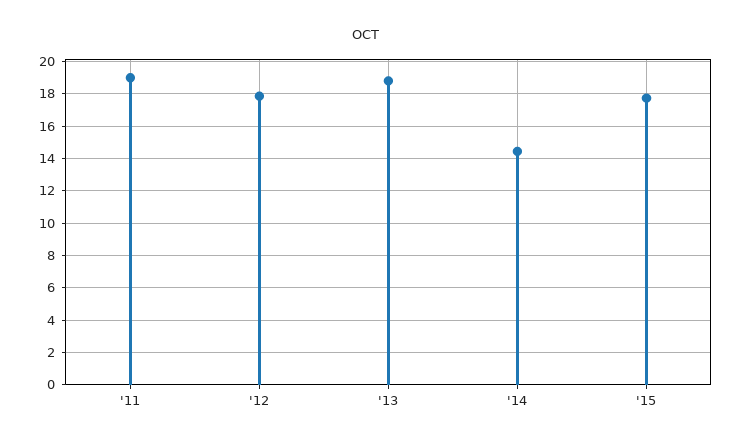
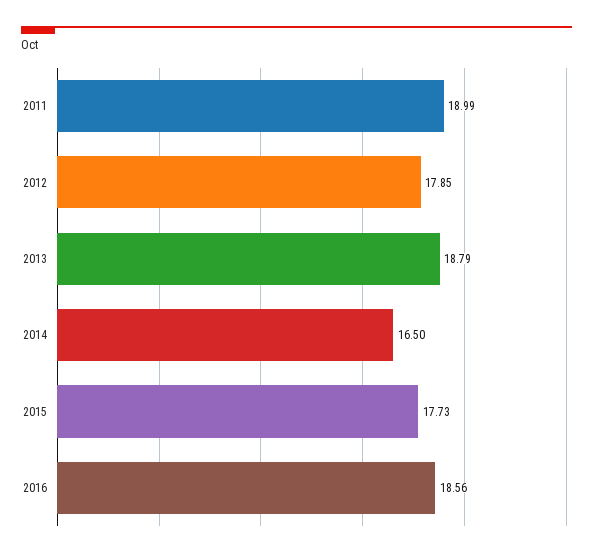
'14: 14.5 -> 16.5
2016: none -> 18.56

